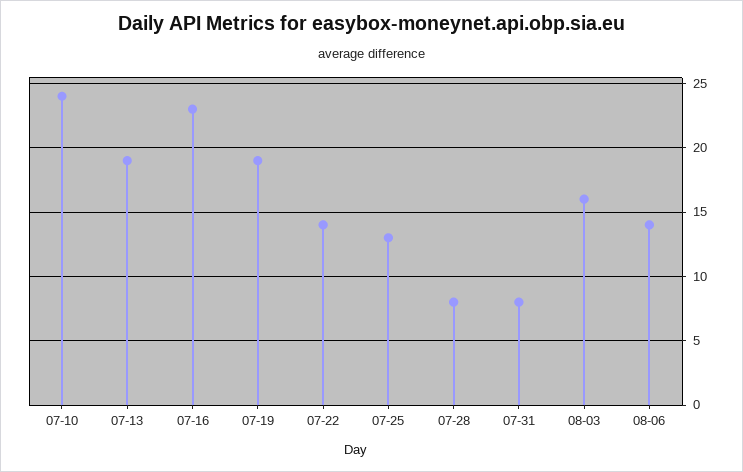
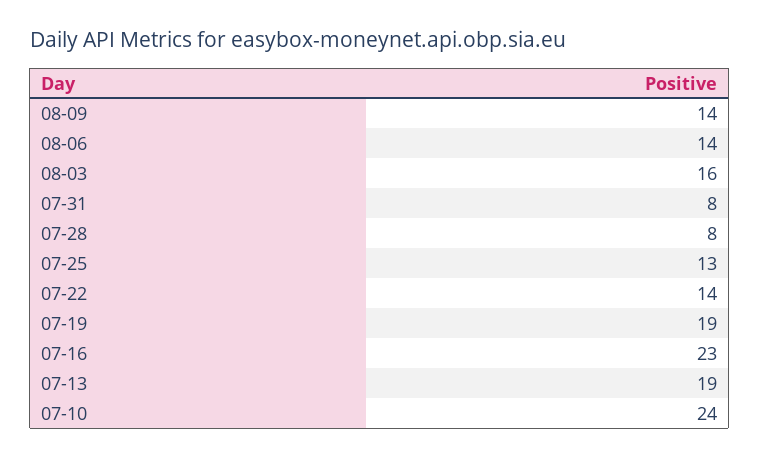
08-09: none -> 14

